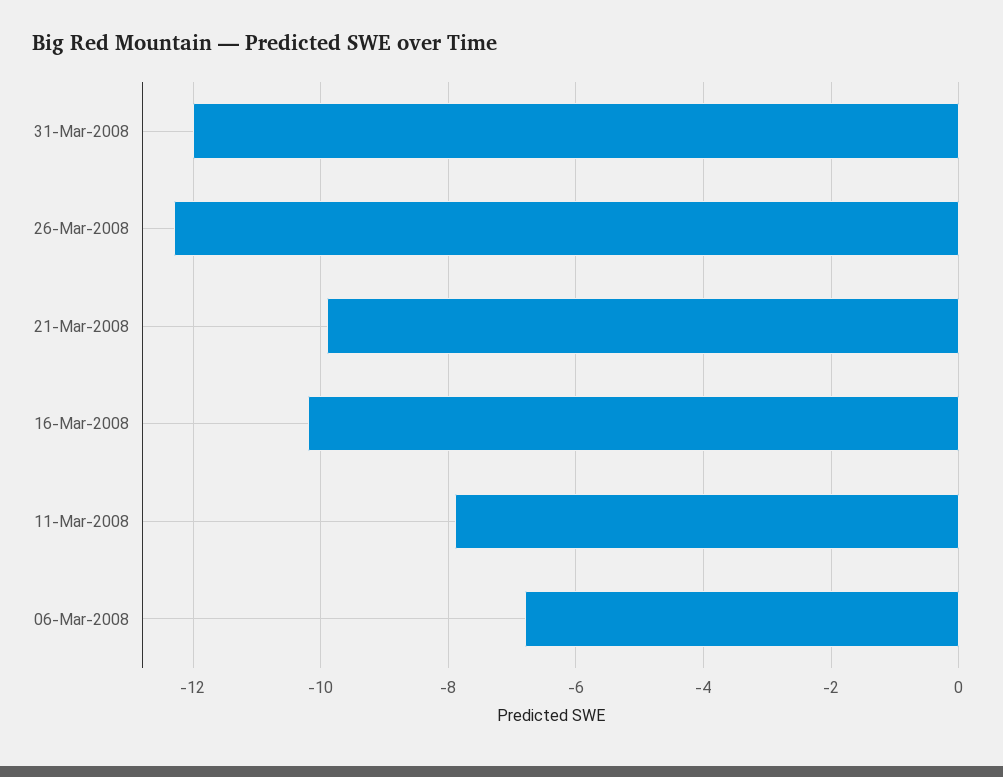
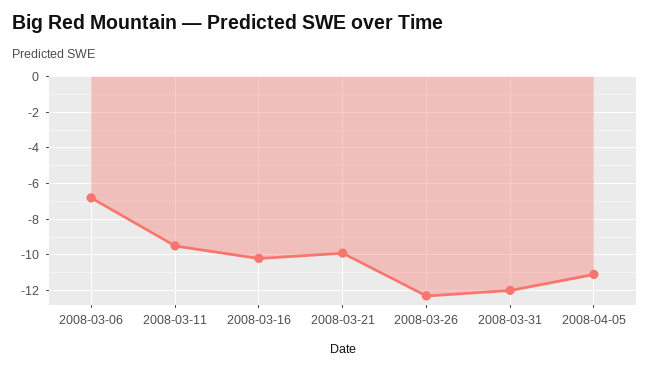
11-Mar-2008: -8 -> -9.5
2008-04-05: none -> -11

